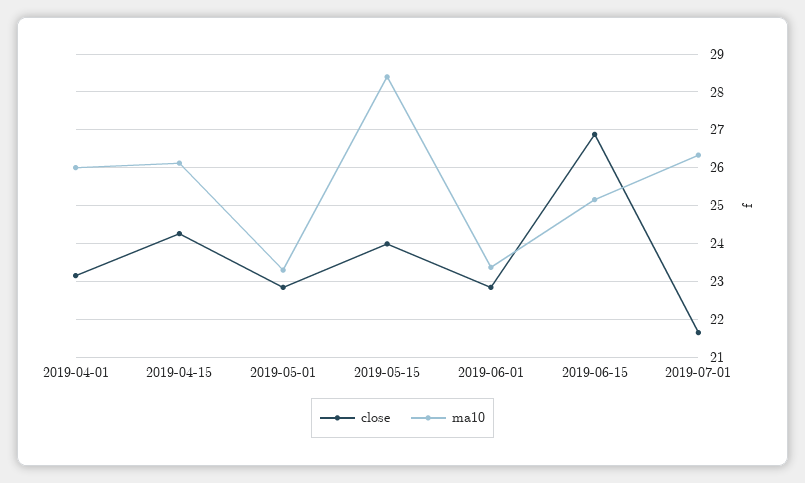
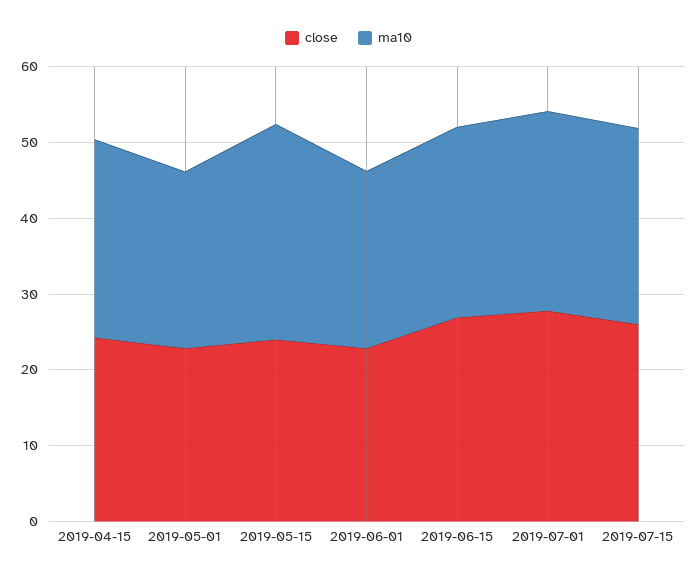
close, 2019-04-01: 23.2 -> none
ma10, 2019-04-01: 26 -> none
close, 2019-07-01: 21.6 -> 28
close, 2019-07-15: none -> 26
ma10, 2019-07-15: none -> 26

